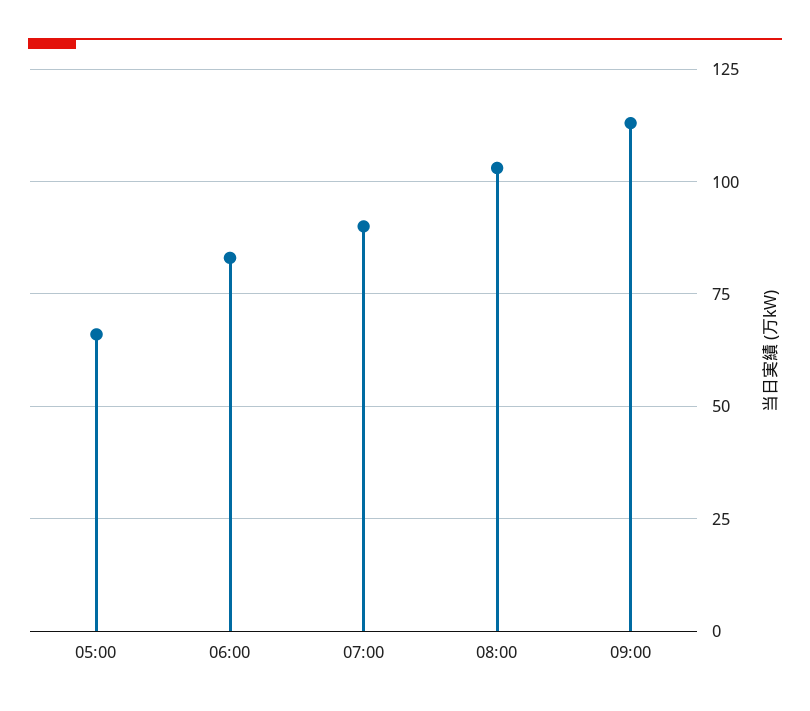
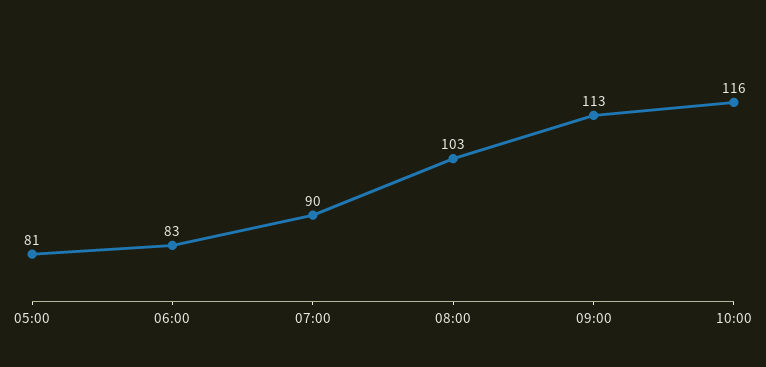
05:00: 65 -> 81
10:00: none -> 116

